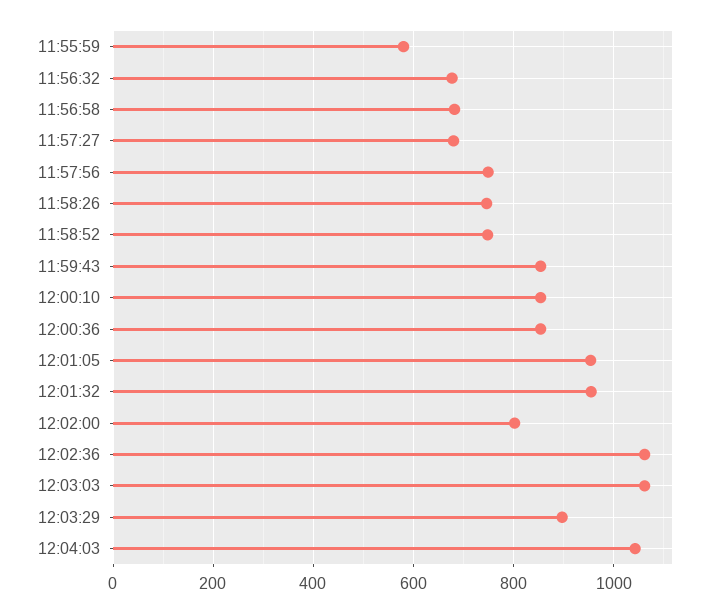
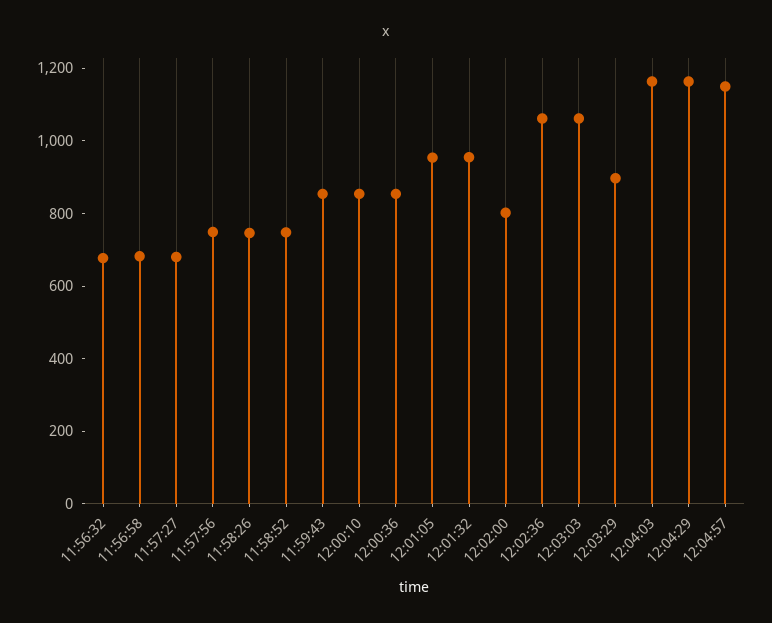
11:55:59: 580 -> none
12:04:03: 1040 -> 1150
12:04:29: none -> 1150
12:04:57: none -> 1150

